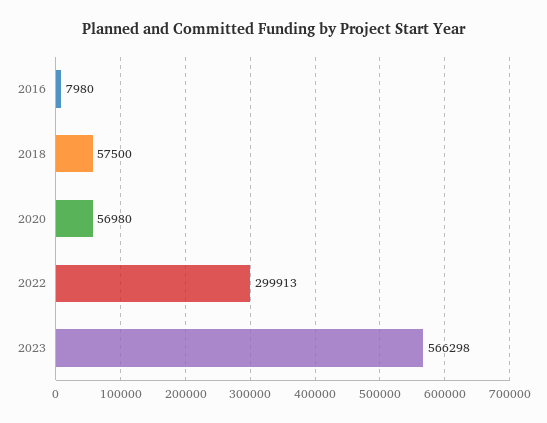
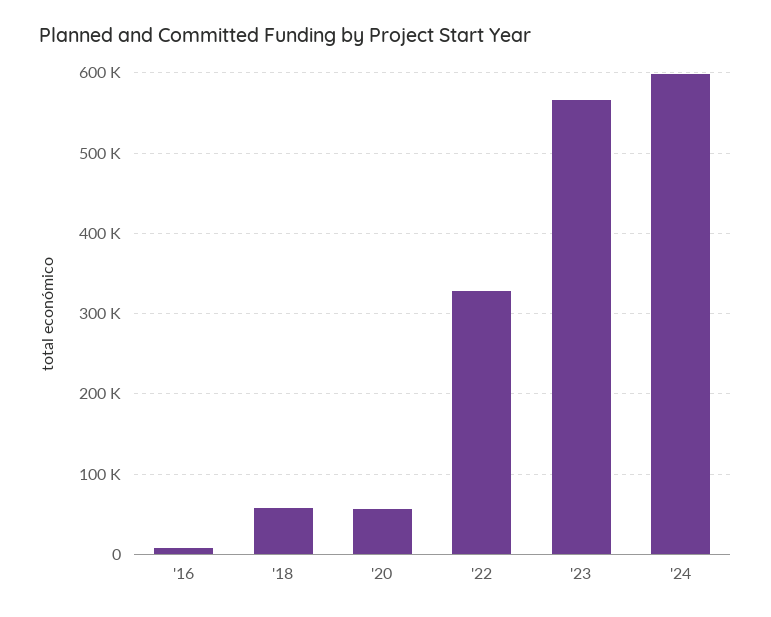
2022: 299913 -> 330000
'24: none -> 600000

